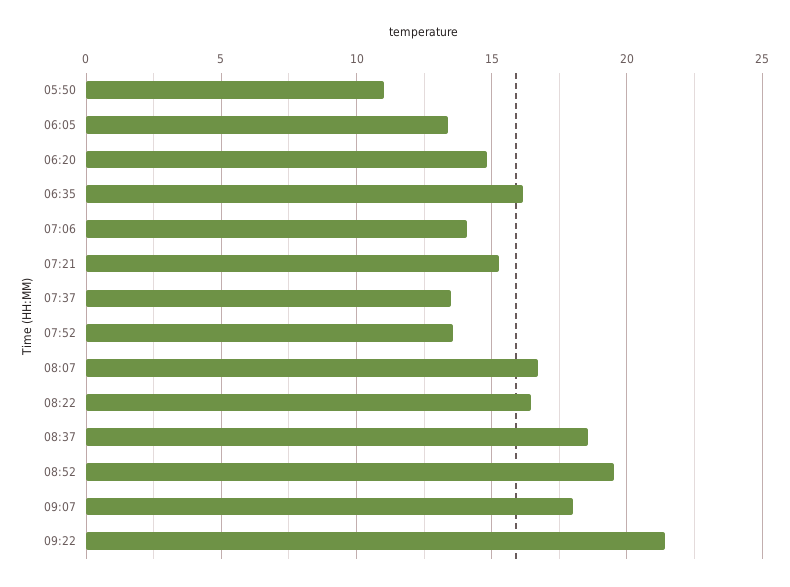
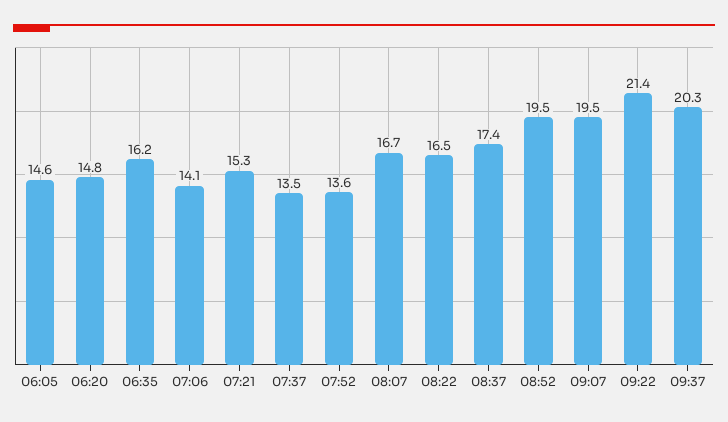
05:50: 11 -> none
06:05: 13.5 -> 14.6
08:37: 18.5 -> 17.4
09:07: 18 -> 19.5
09:37: none -> 20.3

